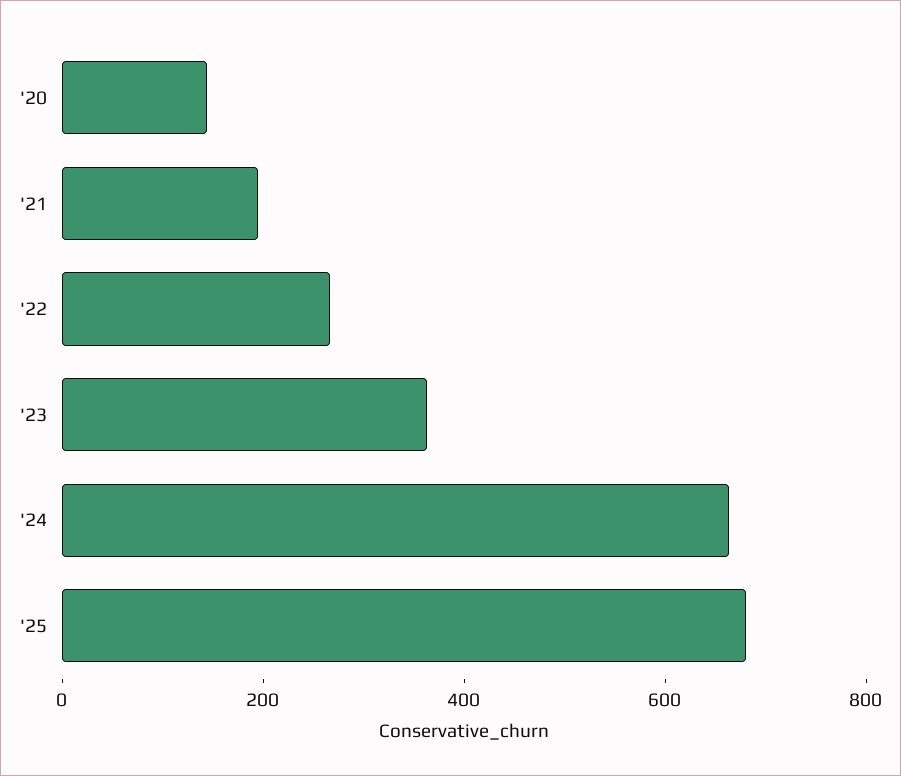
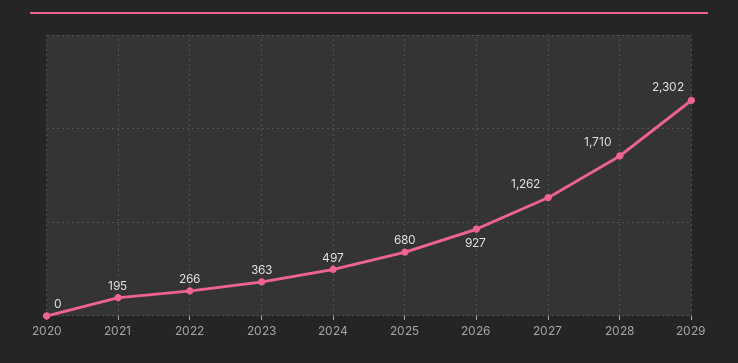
'20: 150 -> 0
'24: 650 -> 497
2026: none -> 927
2027: none -> 1262
2028: none -> 1710
2029: none -> 2302

